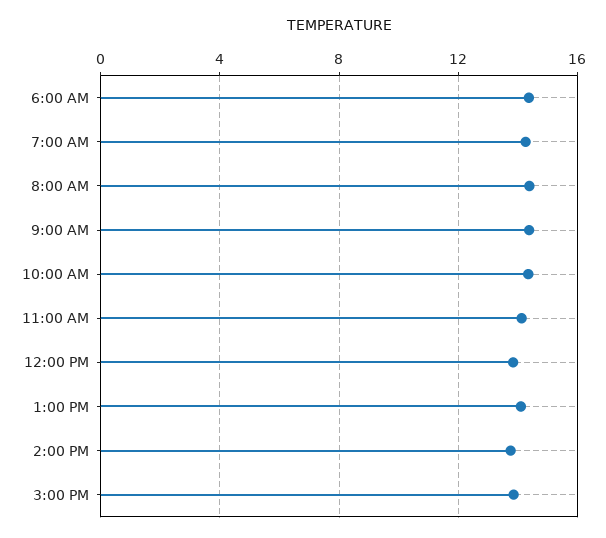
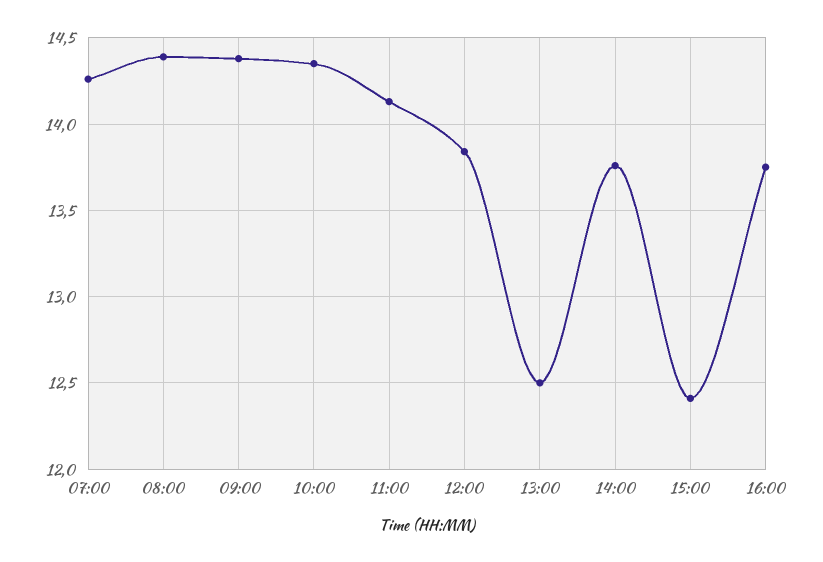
6:00 AM: 14.5 -> none
1:00 PM: 14 -> 12.5
3:00 PM: 14 -> 12.4
16:00: none -> 13.75

